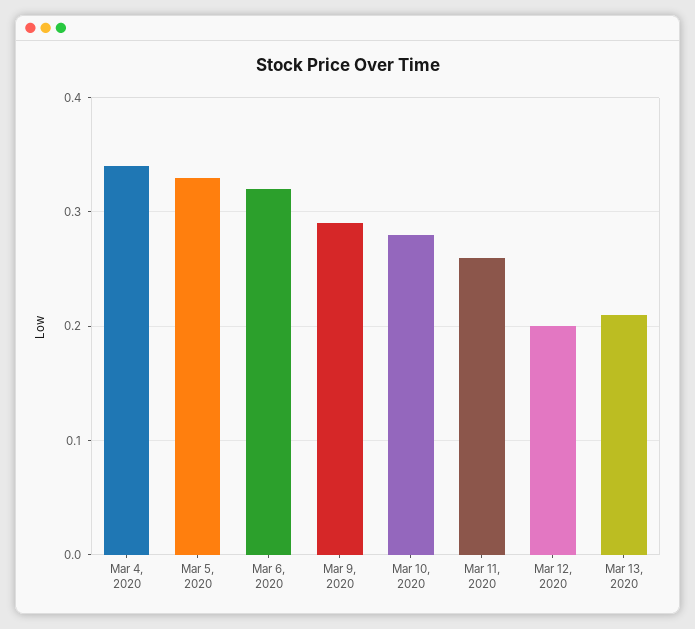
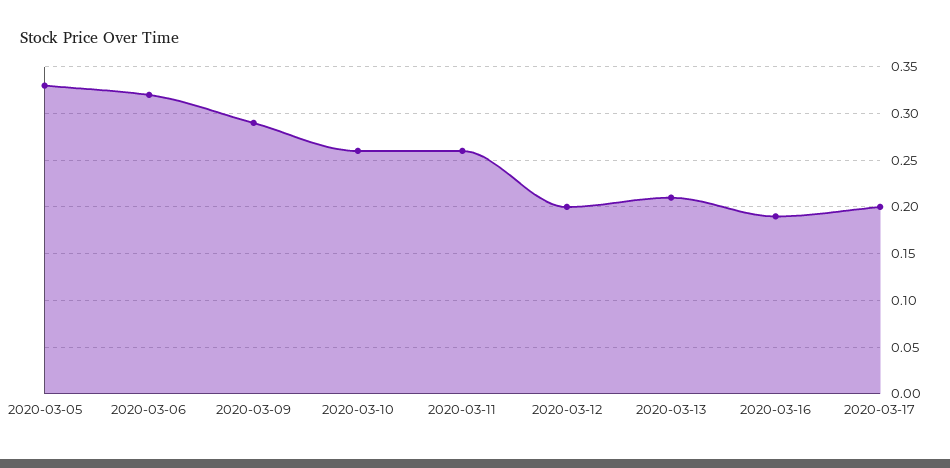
Mar 4, 2020: 0.34 -> none
Mar 10, 2020: 0.28 -> 0.26
2020-03-16: none -> 0.19
2020-03-17: none -> 0.2

